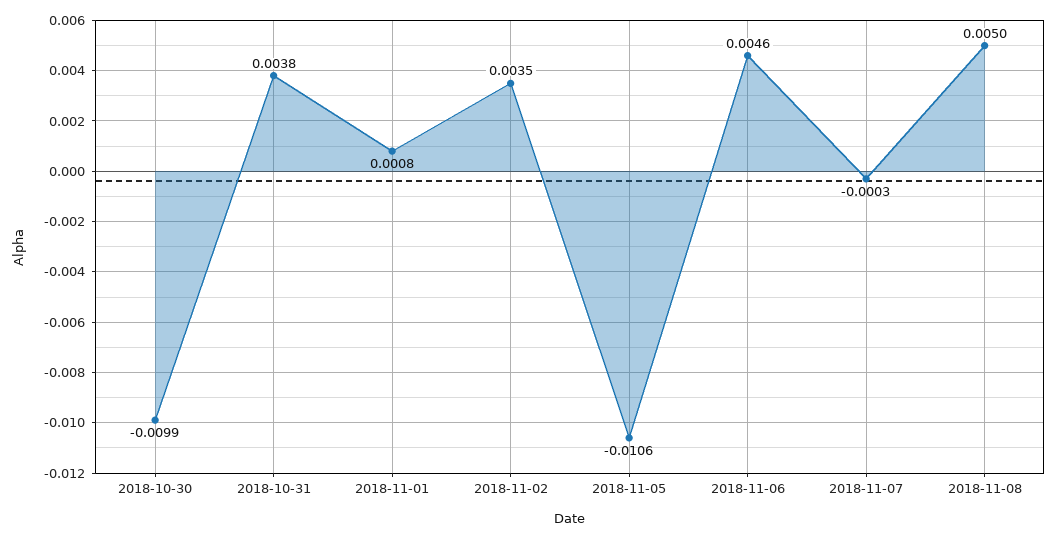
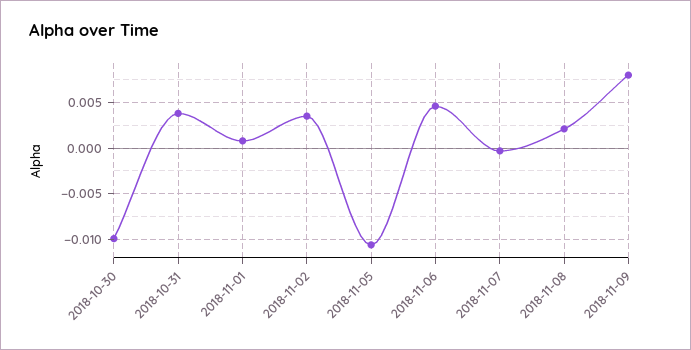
2018-11-08: 0.005 -> 0.002
2018-11-09: none -> 0.008

